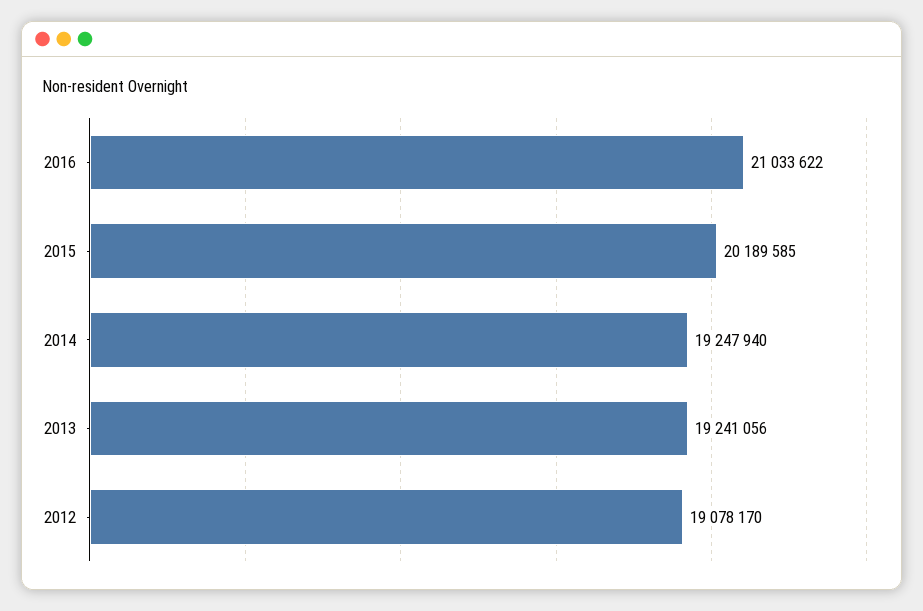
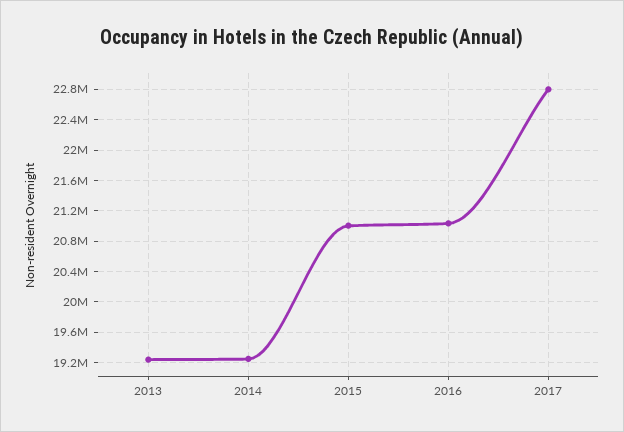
2015: 20189585 -> 21000000
2012: 19078170 -> none
2017: none -> 22800000

